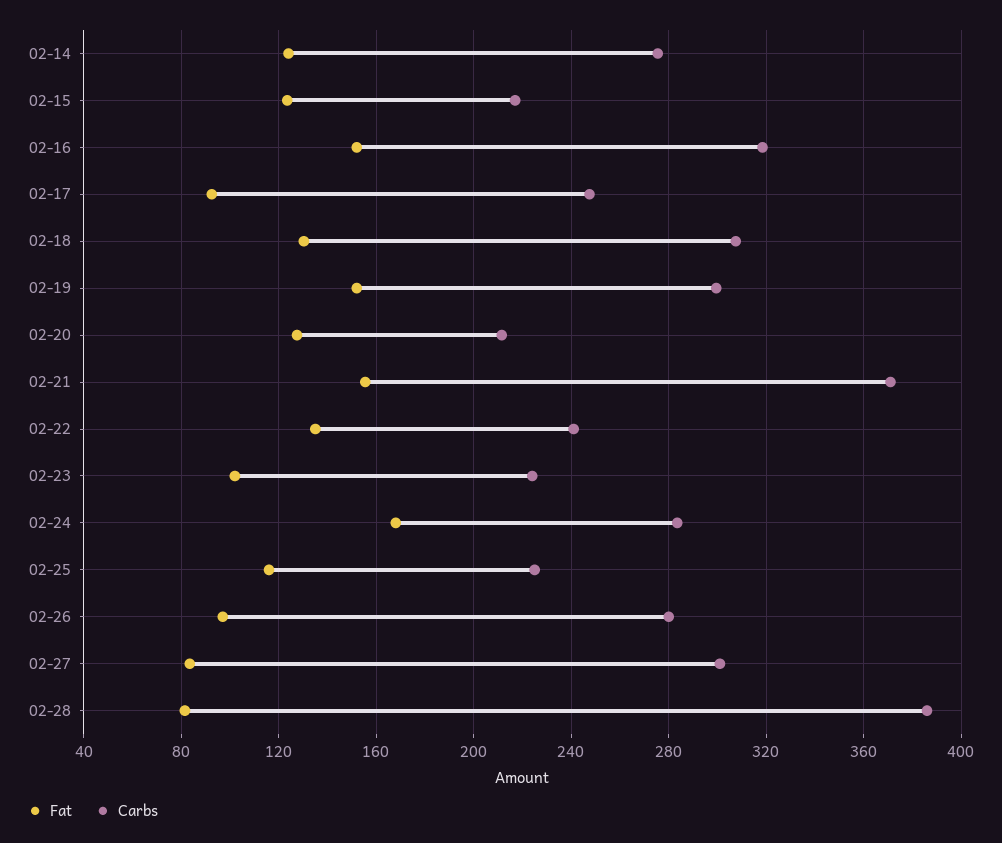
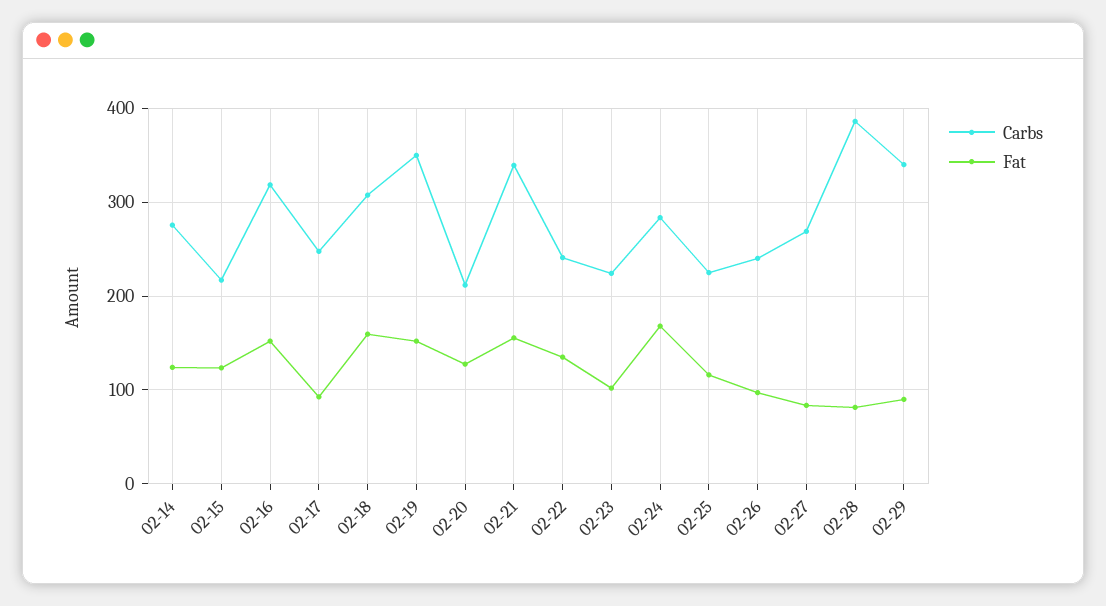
Fat, 02-18: 130 -> 160
Carbs, 02-19: 300 -> 350
Carbs, 02-21: 370 -> 340
Carbs, 02-26: 280 -> 240
Carbs, 02-27: 300 -> 270
Carbs, 02-29: none -> 340
Fat, 02-29: none -> 90

